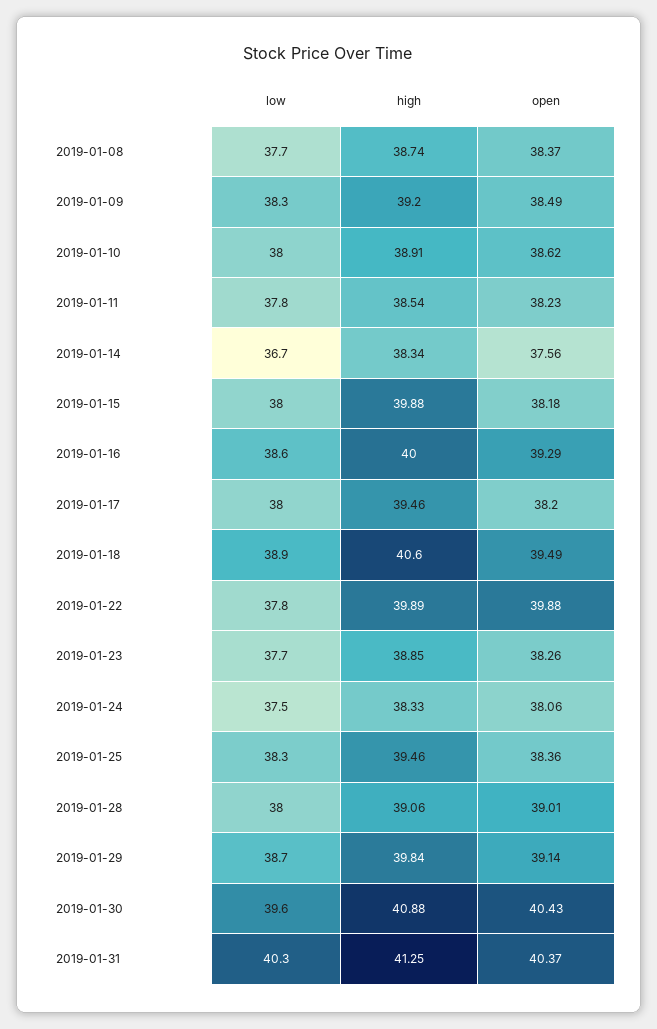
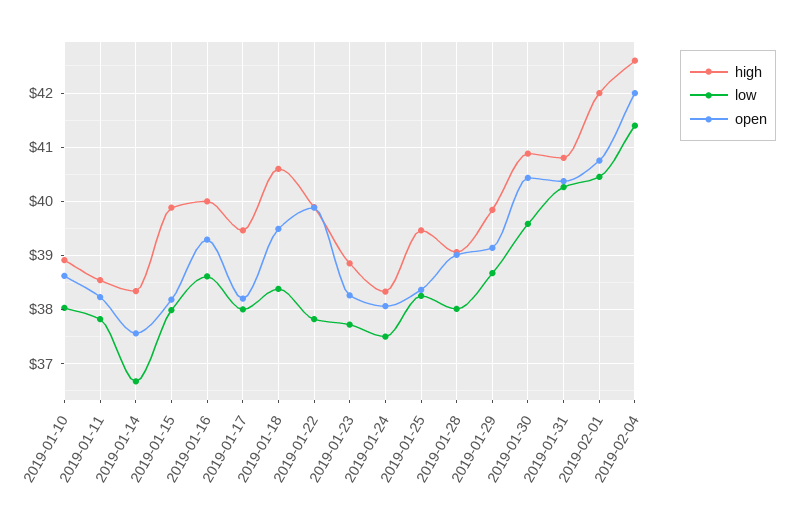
low, 2019-01-08: 37.7 -> none
high, 2019-01-08: 38.74 -> none
open, 2019-01-08: 38.37 -> none
low, 2019-01-09: 38.3 -> none
high, 2019-01-09: 39.2 -> none
open, 2019-01-09: 38.49 -> none
low, 2019-01-18: 38.9 -> 38.4
high, 2019-01-31: 41.25 -> 40.8
high, 2019-02-01: none -> 42
low, 2019-02-01: none -> 40.4
open, 2019-02-01: none -> 40.8
high, 2019-02-04: none -> 42.6
low, 2019-02-04: none -> 41.4
open, 2019-02-04: none -> 42

